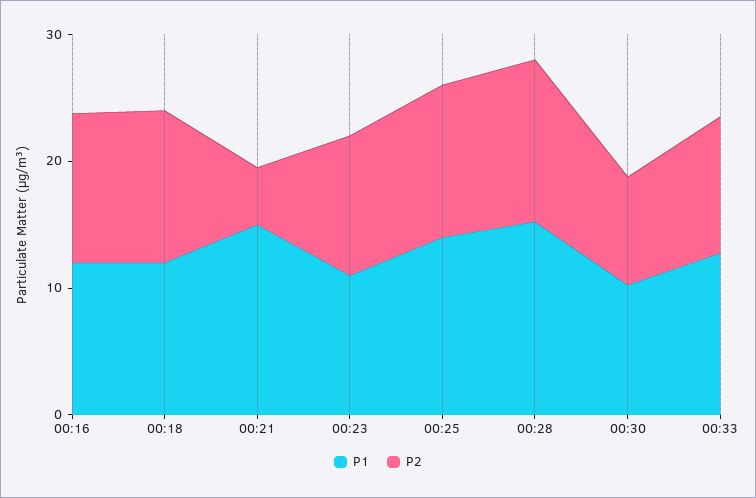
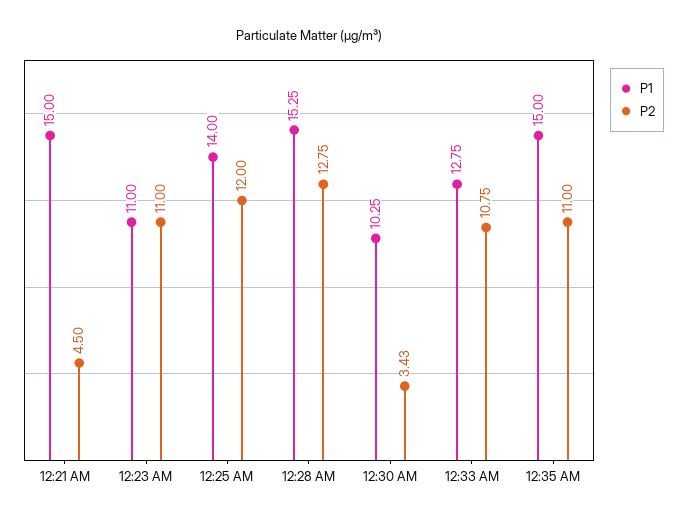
P1, 00:16: 12 -> none
P2, 00:16: 12 -> none
P1, 00:18: 12 -> none
P2, 00:18: 12 -> none
P2, 00:30: 8 -> 3.43
P1, 12:35 AM: none -> 15
P2, 12:35 AM: none -> 11

